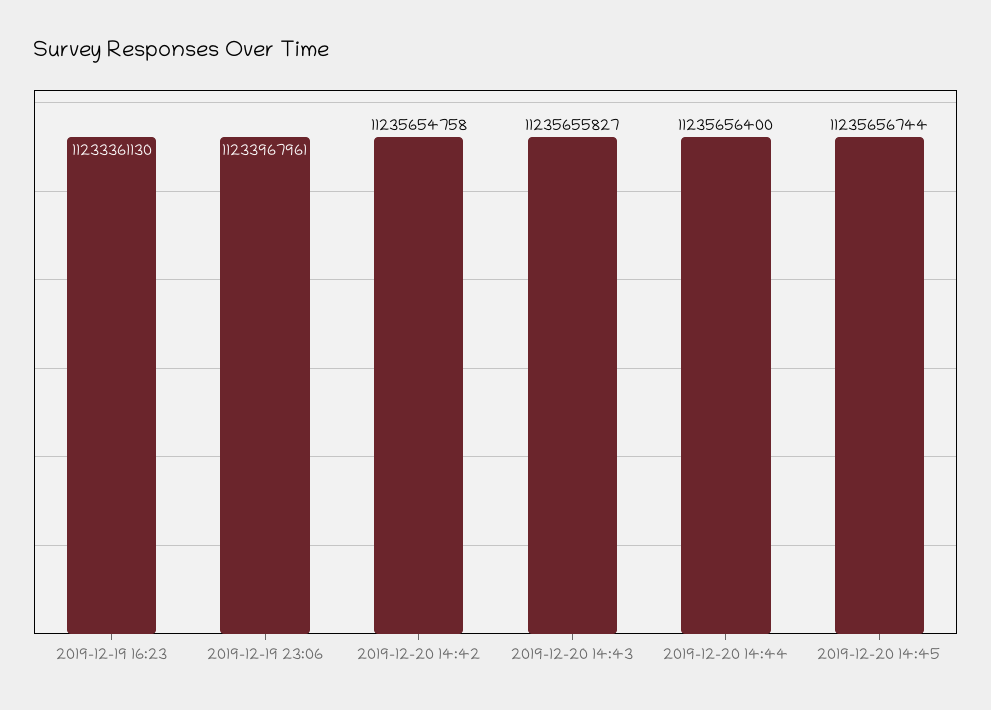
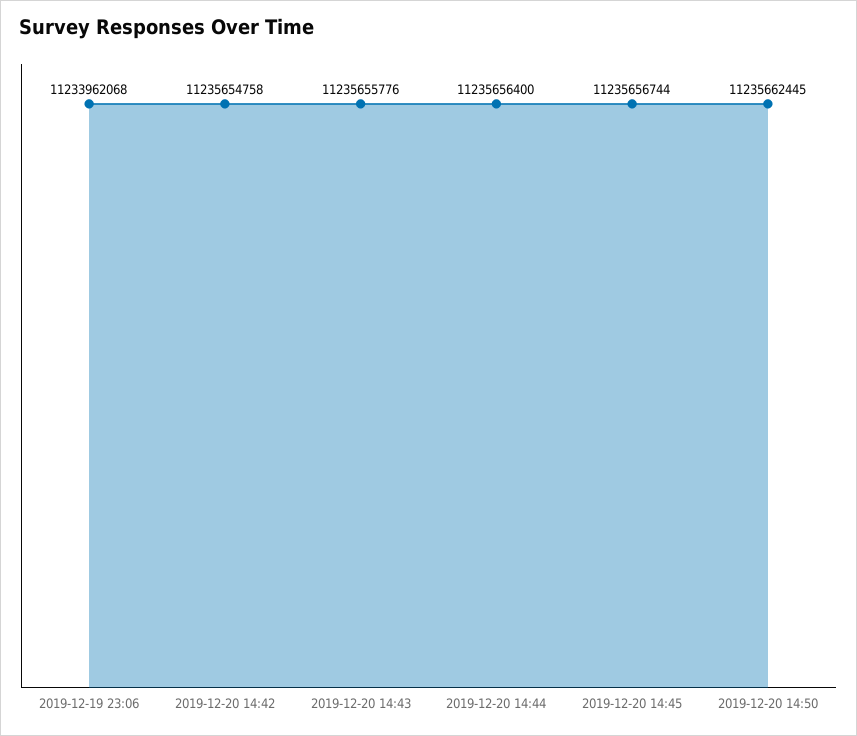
2019-12-19 16:23: 11233361130 -> none
2019-12-19 23:06: 11233967961 -> 11233962068
2019-12-20 14:43: 11235655827 -> 11235655776
2019-12-20 14:50: none -> 11235662445

